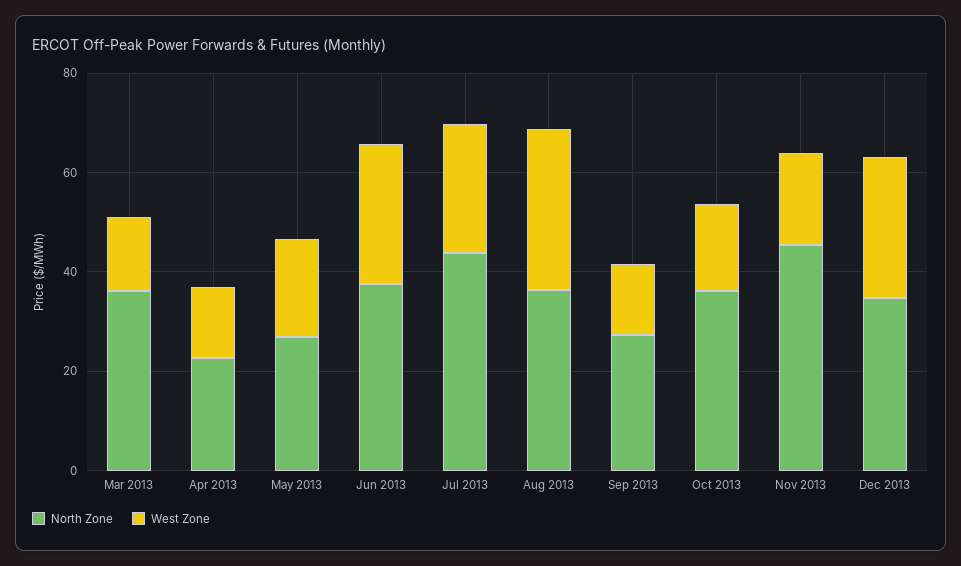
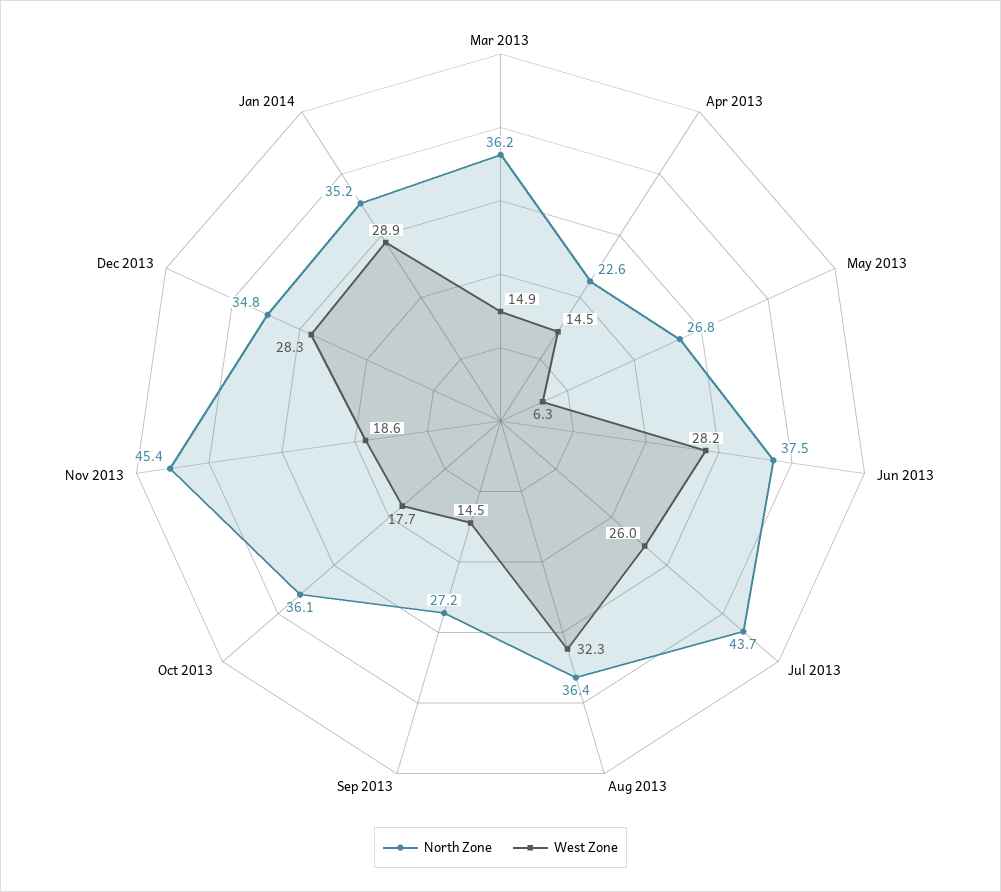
West Zone, May 2013: 20 -> 6.3
North Zone, Jan 2014: none -> 35.2
West Zone, Jan 2014: none -> 28.9

